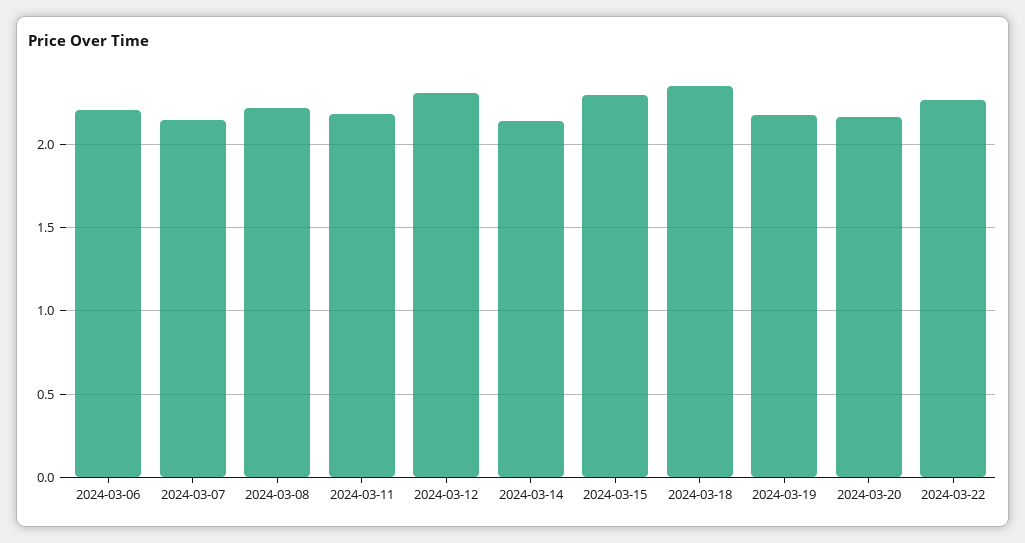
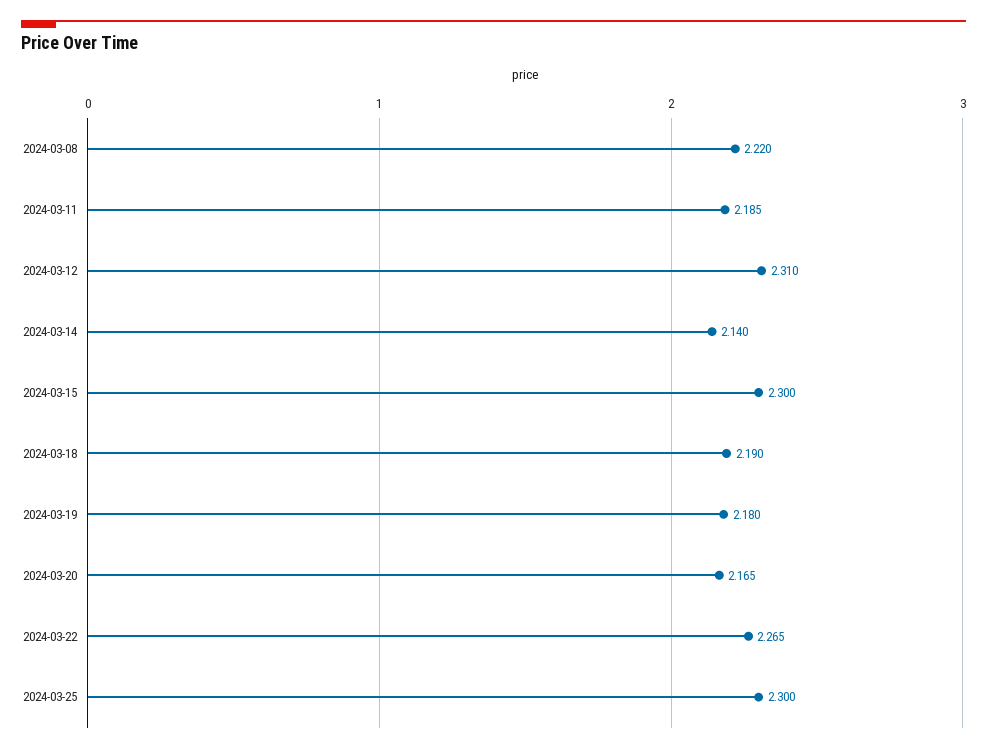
2024-03-06: 2.2 -> none
2024-03-07: 2.15 -> none
2024-03-18: 2.35 -> 2.19
2024-03-25: none -> 2.3

